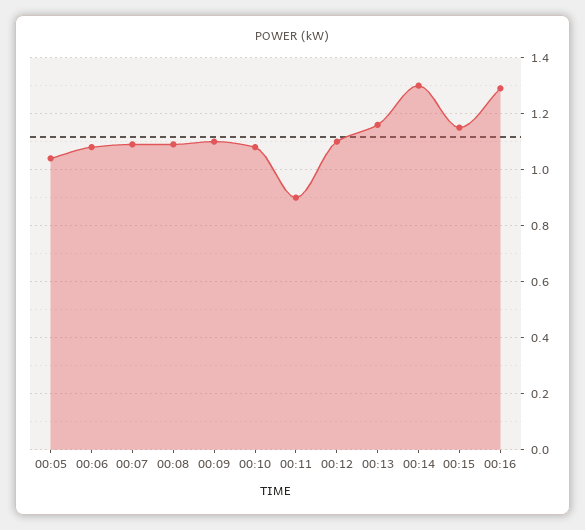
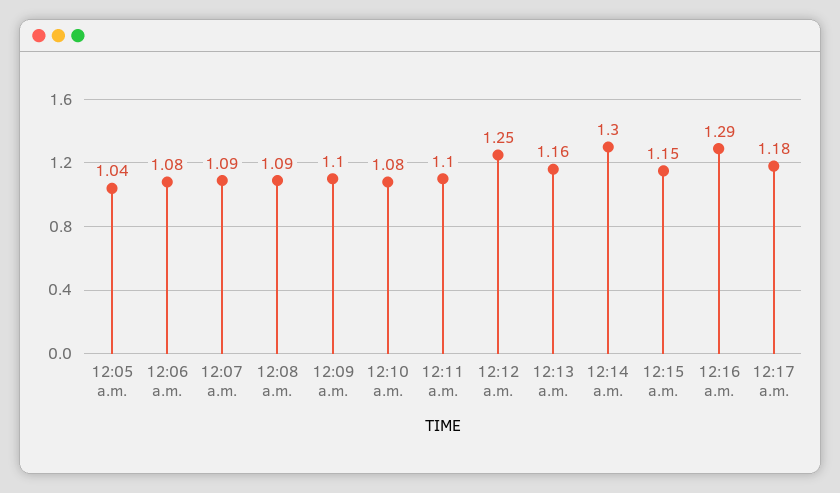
00:11: 0.9 -> 1.1
00:12: 1.1 -> 1.25
12:17 a.m.: none -> 1.18

